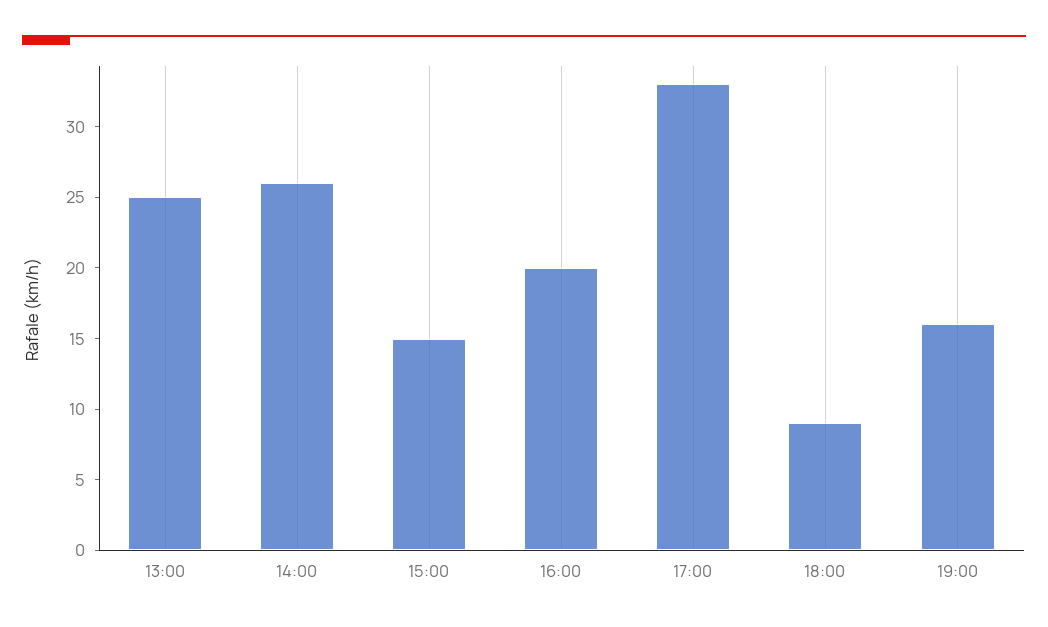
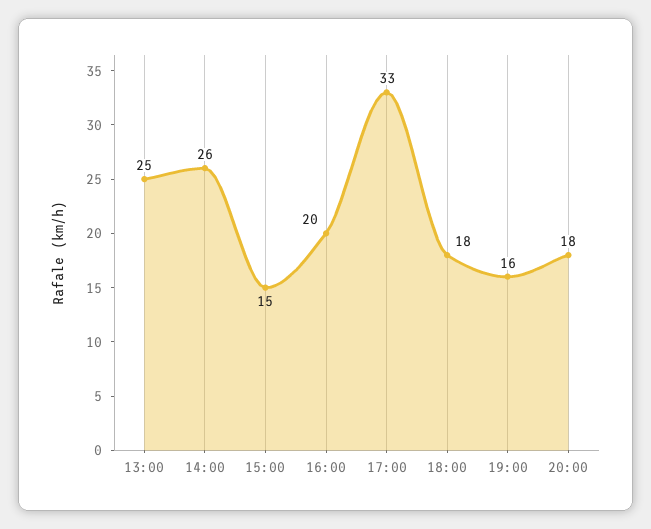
18:00: 9 -> 18
20:00: none -> 18

